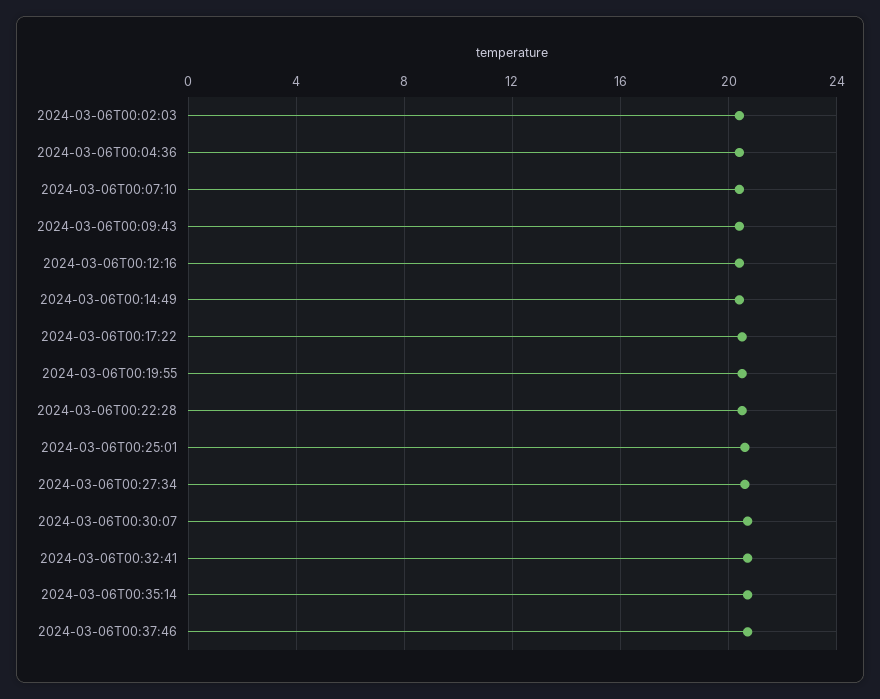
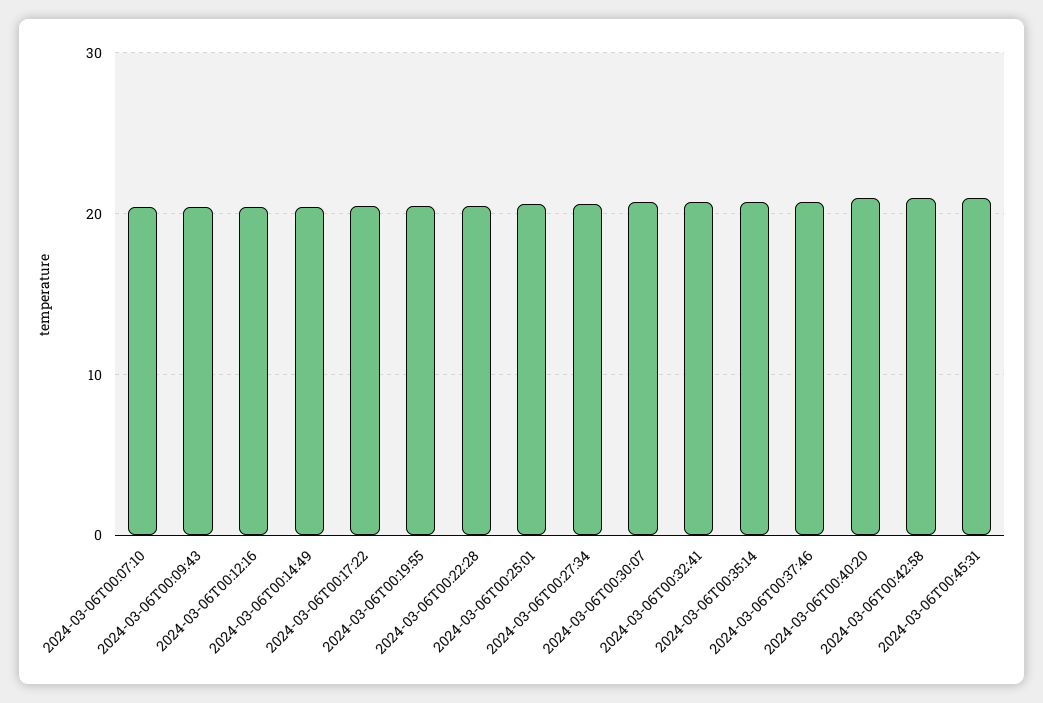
2024-03-06T00:02:03: 20.5 -> none
2024-03-06T00:04:36: 20.5 -> none
2024-03-06T00:40:20: none -> 21
2024-03-06T00:42:58: none -> 21
2024-03-06T00:45:31: none -> 21

